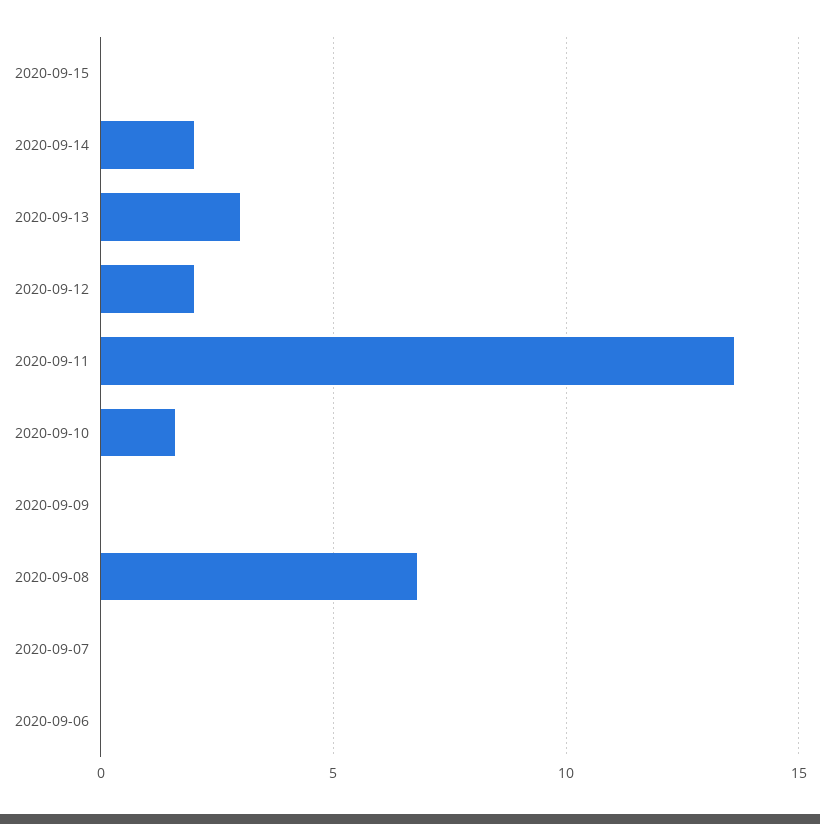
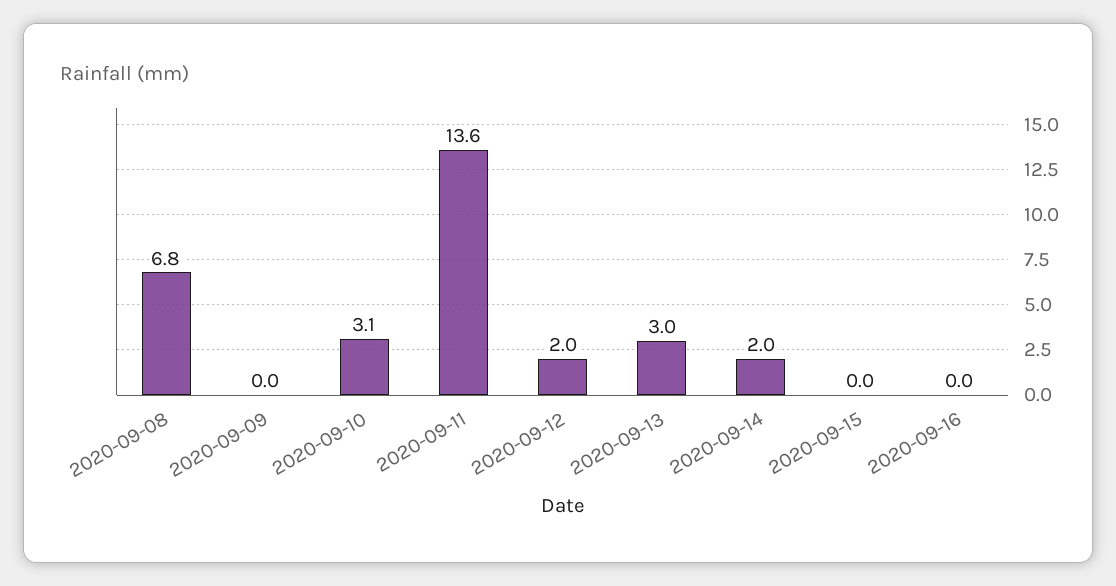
2020-09-10: 1.5 -> 3.1
2020-09-07: 0 -> none
2020-09-06: 0 -> none
2020-09-16: none -> 0

